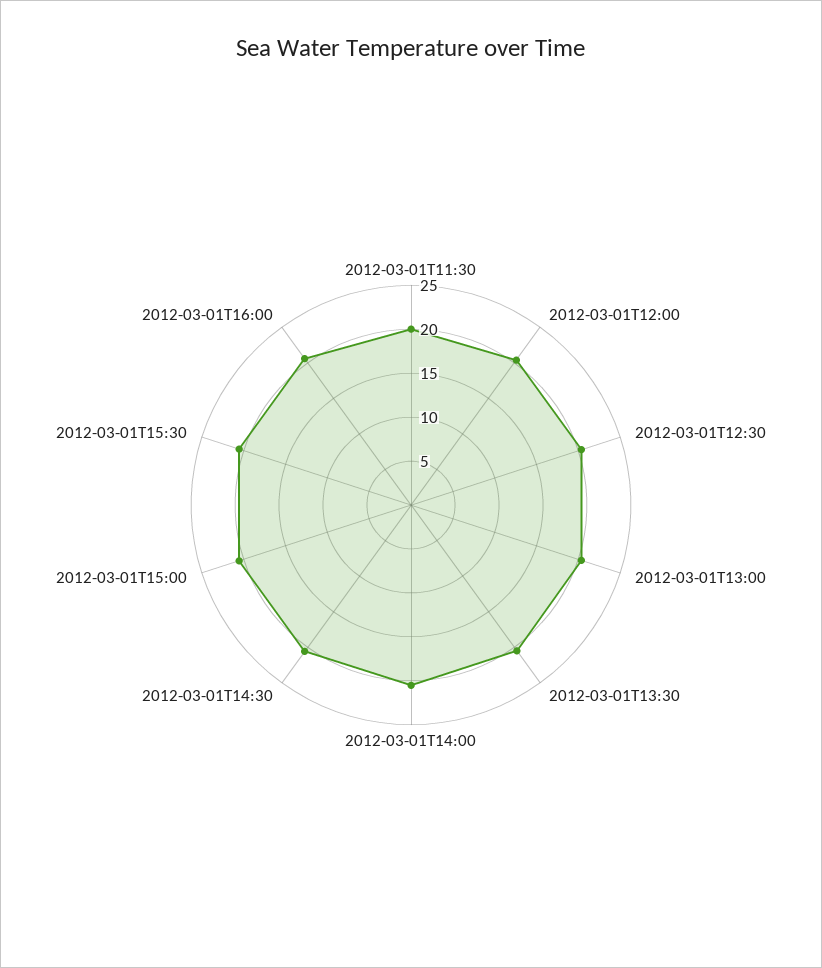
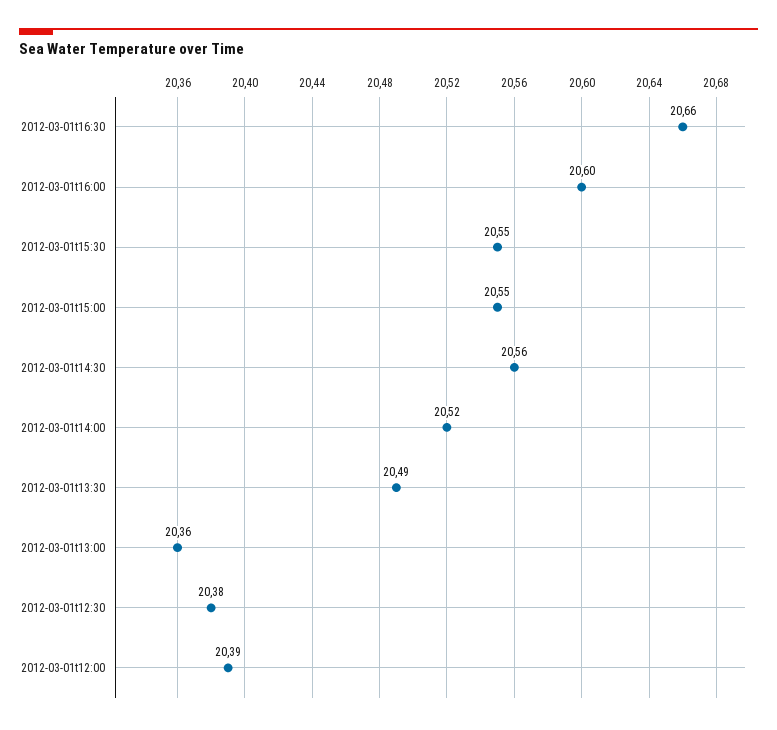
2012-03-01T11:30: 20 -> none
2012-03-01t16:30: none -> 20.66

